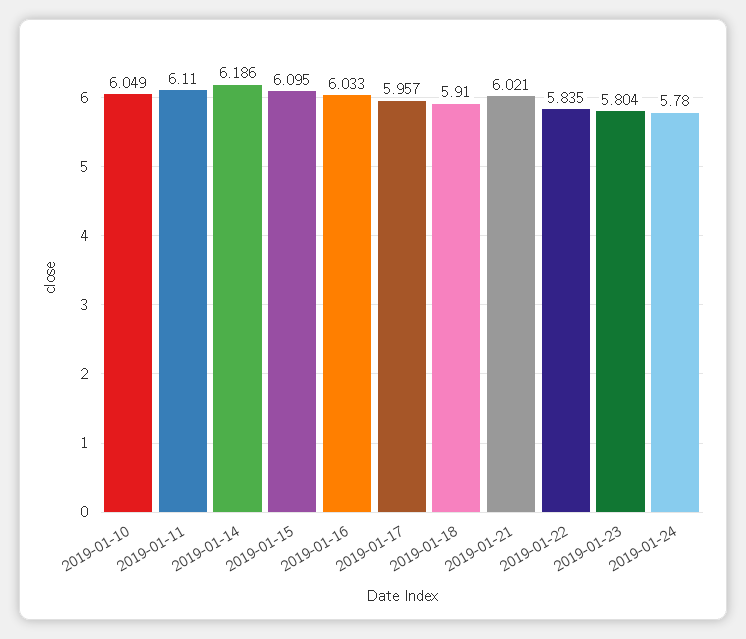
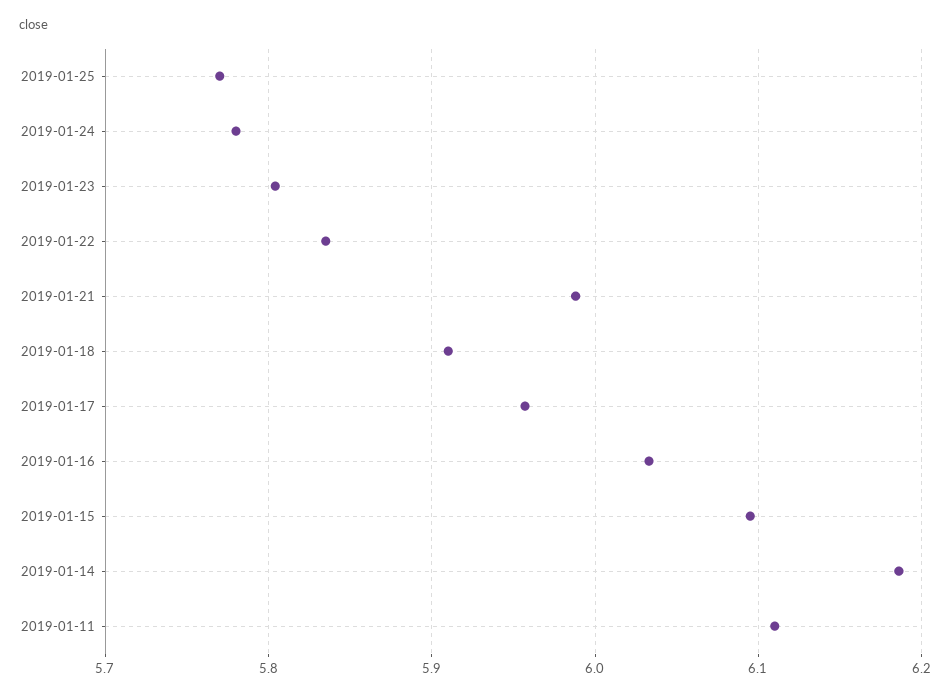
2019-01-10: 6.049 -> none
2019-01-21: 6.021 -> 5.99
2019-01-25: none -> 5.77

